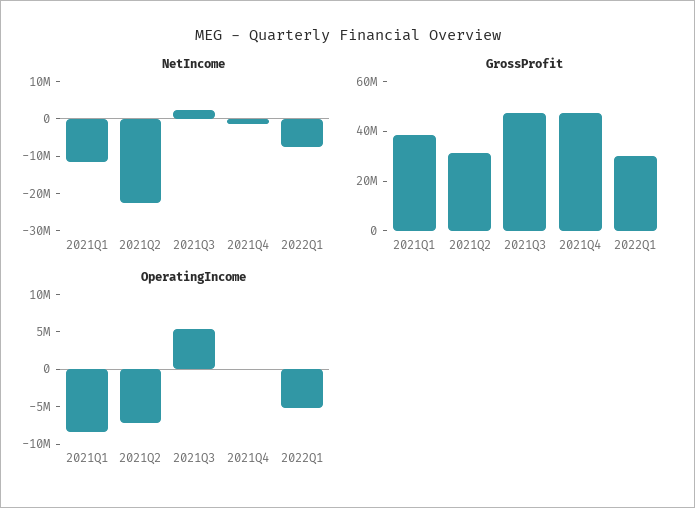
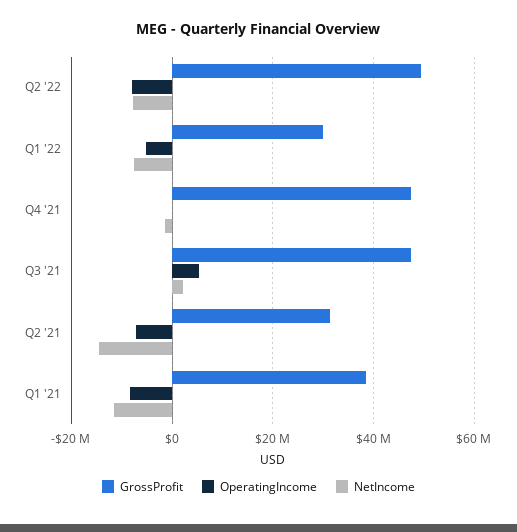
NetIncome, 2021Q2: -22500000 -> -14000000
GrossProfit, Q2 '22: none -> 50000000
OperatingIncome, Q2 '22: none -> -8000000
NetIncome, Q2 '22: none -> -8000000

